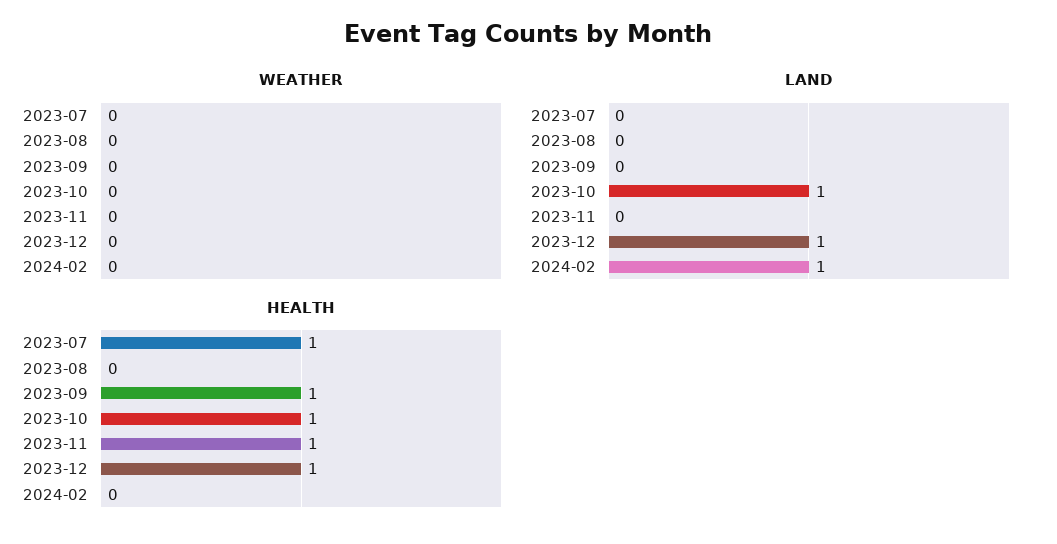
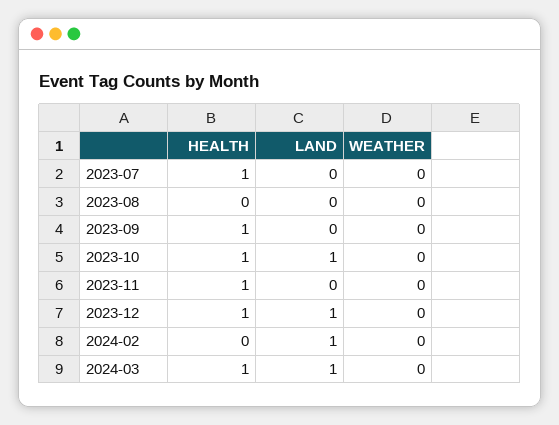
HEALTH, 2024-03: none -> 1
LAND, 2024-03: none -> 1
WEATHER, 2024-03: none -> 0

